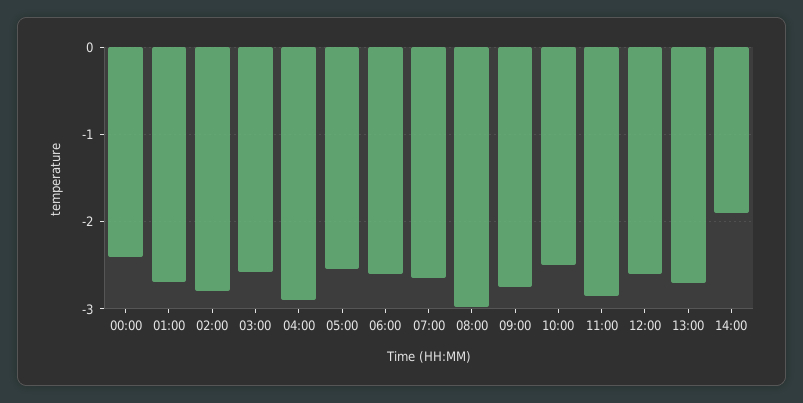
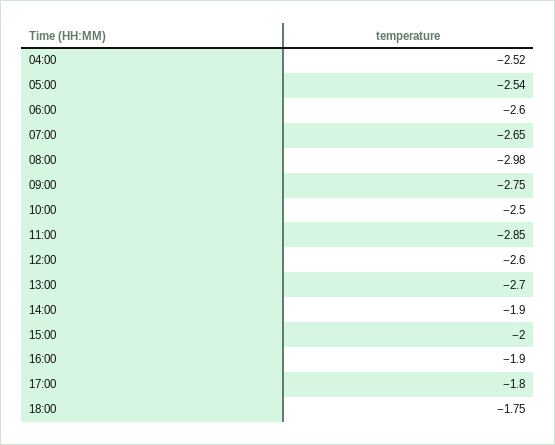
00:00: -2.4 -> none
01:00: -2.7 -> none
02:00: -2.8 -> none
03:00: -2.6 -> none
04:00: -2.9 -> -2.52
15:00: none -> -2
16:00: none -> -1.9
17:00: none -> -1.8
18:00: none -> -1.75

